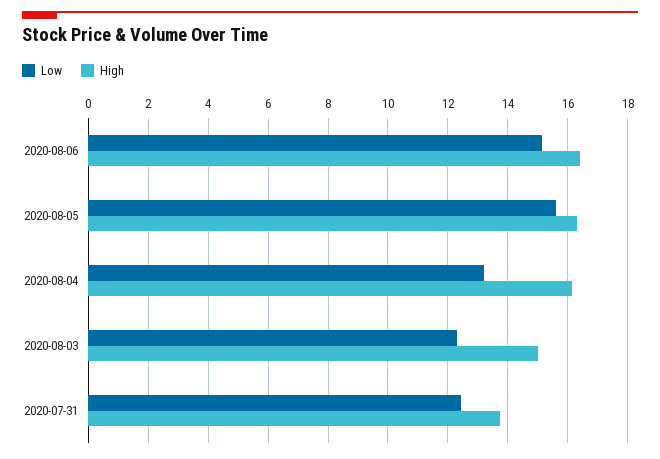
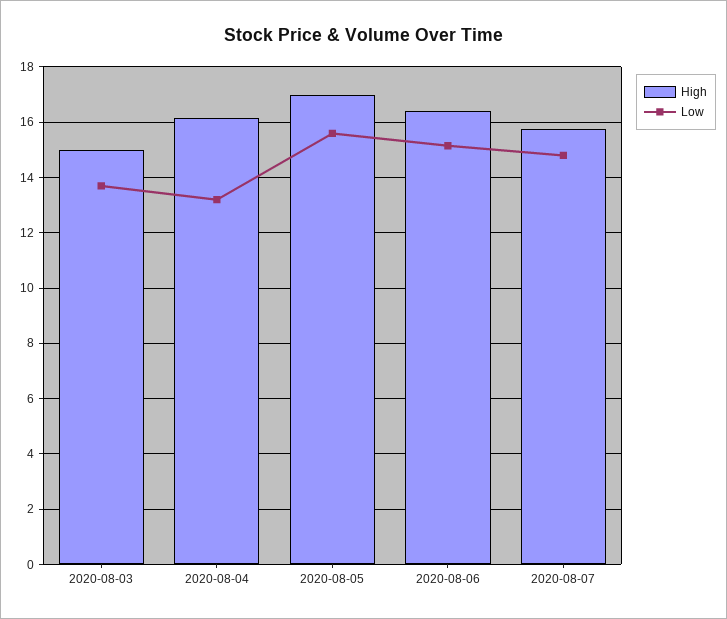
High, 2020-08-05: 16.25 -> 17
Low, 2020-08-03: 12.25 -> 13.75
Low, 2020-07-31: 12.5 -> none
High, 2020-07-31: 13.75 -> none
High, 2020-08-07: none -> 15.75
Low, 2020-08-07: none -> 14.75

